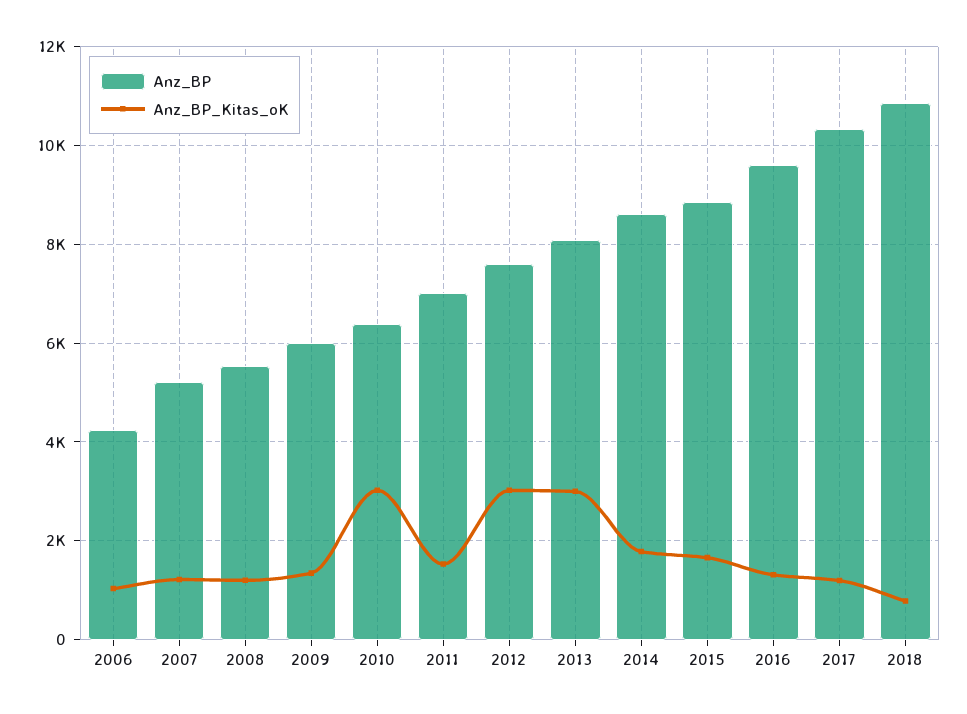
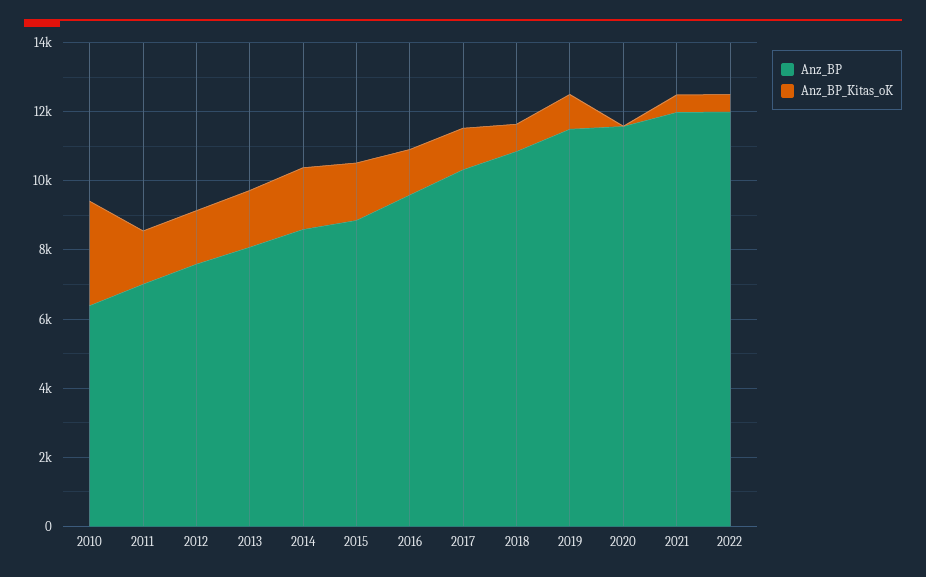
Anz_BP, 2006: 4200 -> none
Anz_BP_Kitas_oK, 2006: 1000 -> none
Anz_BP, 2007: 5200 -> none
Anz_BP_Kitas_oK, 2007: 1200 -> none
Anz_BP, 2008: 5600 -> none
Anz_BP_Kitas_oK, 2008: 1200 -> none
Anz_BP, 2009: 6000 -> none
Anz_BP_Kitas_oK, 2009: 1400 -> none
Anz_BP_Kitas_oK, 2012: 3000 -> 1500
Anz_BP_Kitas_oK, 2013: 3000 -> 1500
Anz_BP, 2019: none -> 11500
Anz_BP_Kitas_oK, 2019: none -> 1000
Anz_BP, 2020: none -> 11500
Anz_BP_Kitas_oK, 2020: none -> 0
Anz_BP, 2021: none -> 12000
Anz_BP_Kitas_oK, 2021: none -> 500
Anz_BP, 2022: none -> 12000
Anz_BP_Kitas_oK, 2022: none -> 500

